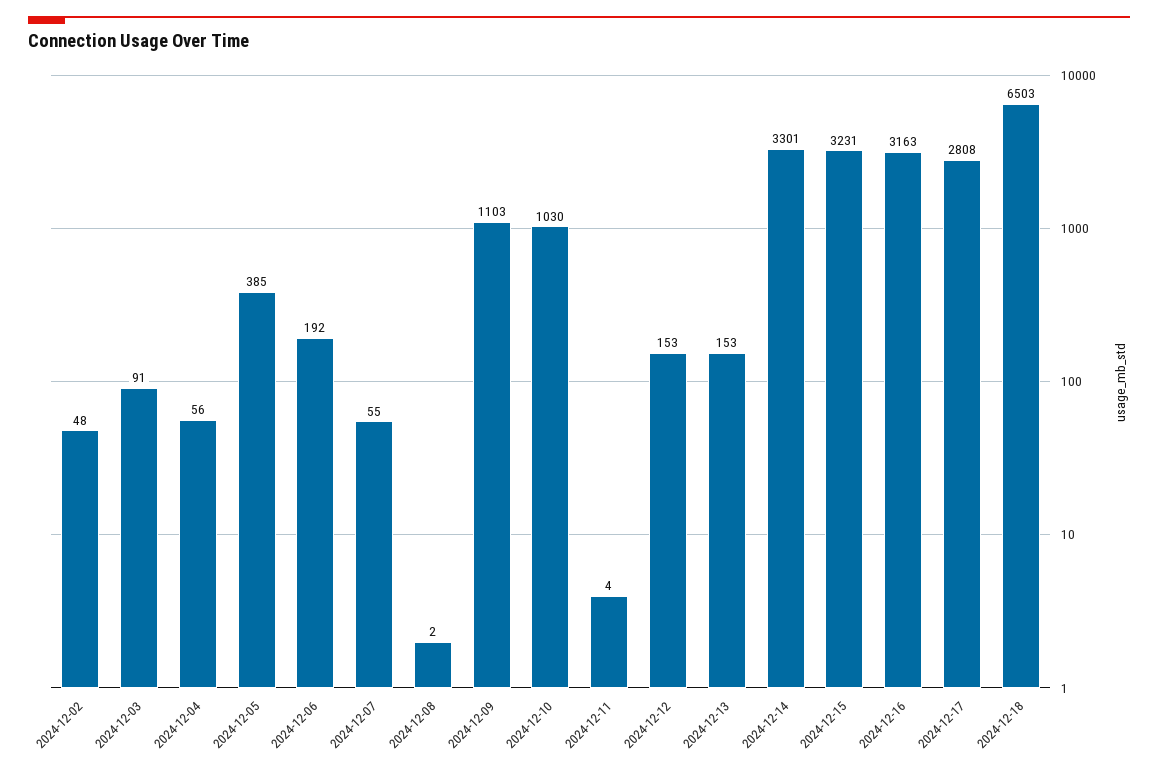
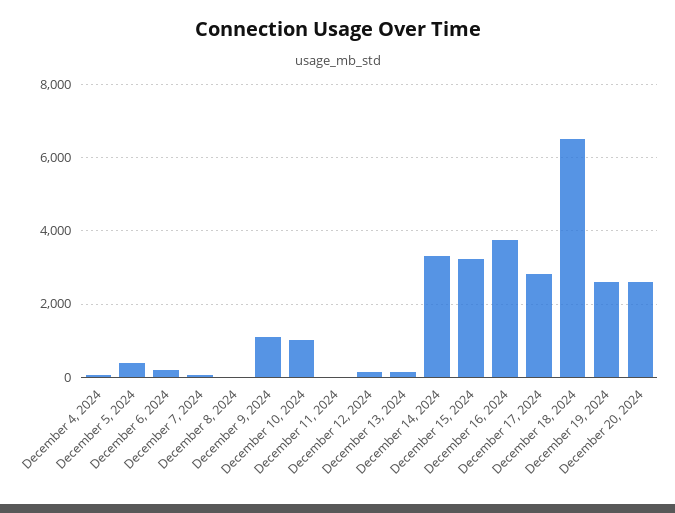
2024-12-02: 48 -> none
2024-12-03: 91 -> none
2024-12-16: 3163 -> 3800
December 19, 2024: none -> 2600
December 20, 2024: none -> 2600

